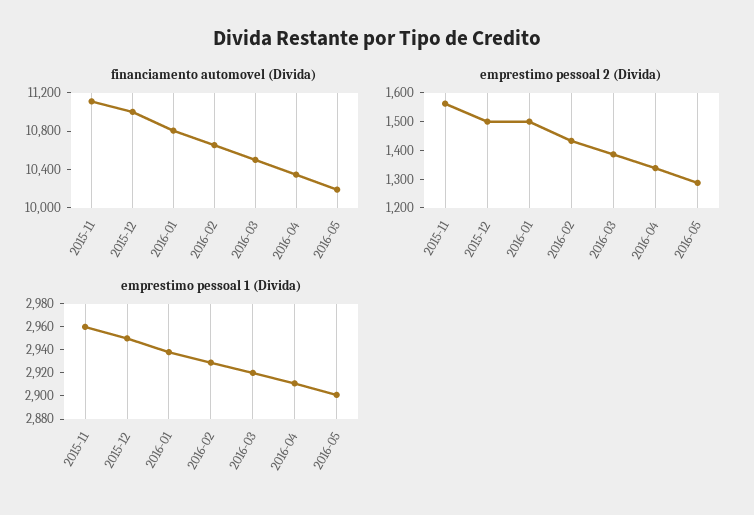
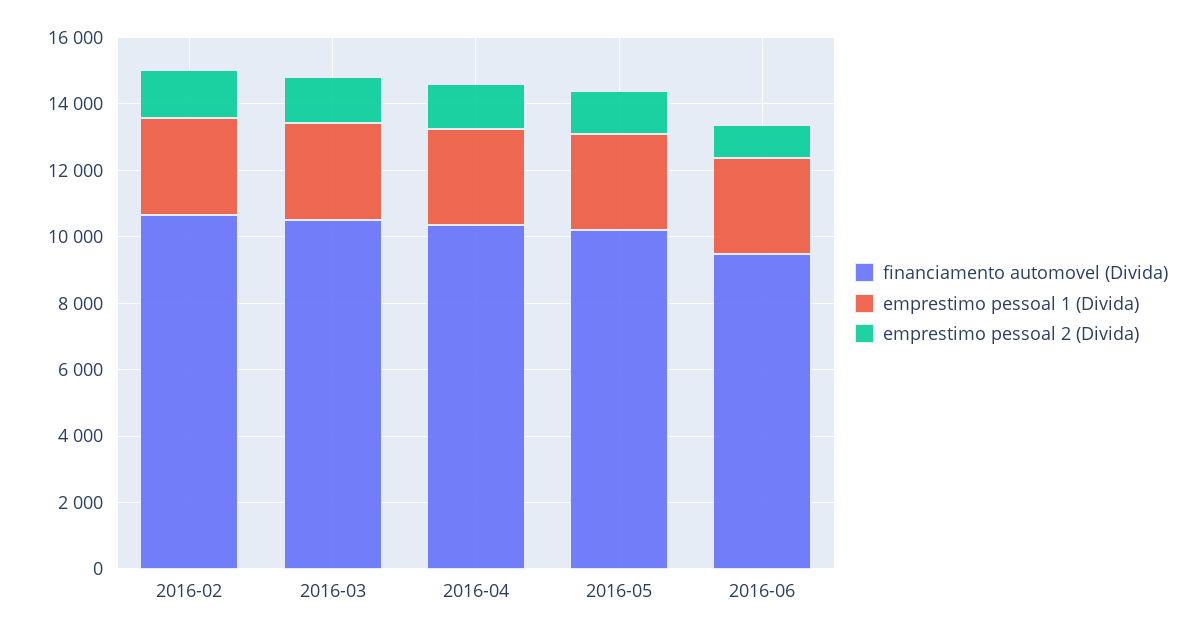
financiamento automovel (Divida), 2015-11: 11100 -> none
financiamento automovel (Divida), 2015-12: 11000 -> none
financiamento automovel (Divida), 2016-01: 10800 -> none
emprestimo pessoal 2 (Divida), 2015-11: 1550 -> none
emprestimo pessoal 2 (Divida), 2015-12: 1500 -> none
emprestimo pessoal 2 (Divida), 2016-01: 1500 -> none
emprestimo pessoal 1 (Divida), 2015-11: 2960 -> none
emprestimo pessoal 1 (Divida), 2015-12: 2950 -> none
emprestimo pessoal 1 (Divida), 2016-01: 2940 -> none
financiamento automovel (Divida), 2016-06: none -> 9500
emprestimo pessoal 1 (Divida), 2016-06: none -> 3000
emprestimo pessoal 2 (Divida), 2016-06: none -> 1000

